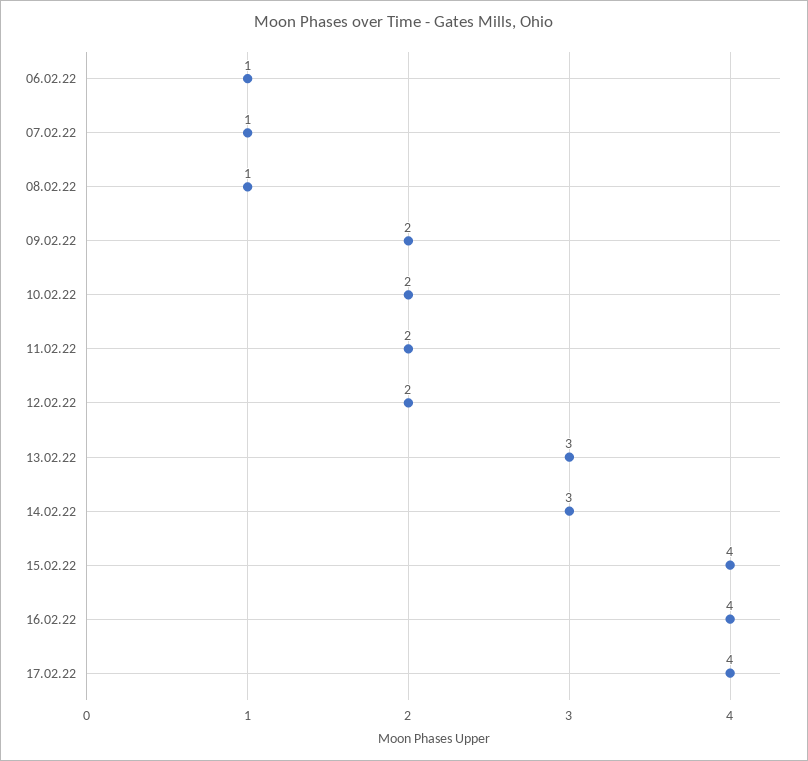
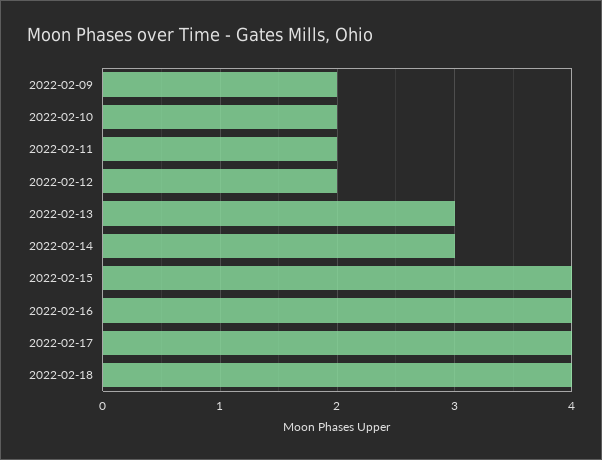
06.02.22: 1 -> none
07.02.22: 1 -> none
08.02.22: 1 -> none
2022-02-18: none -> 4

